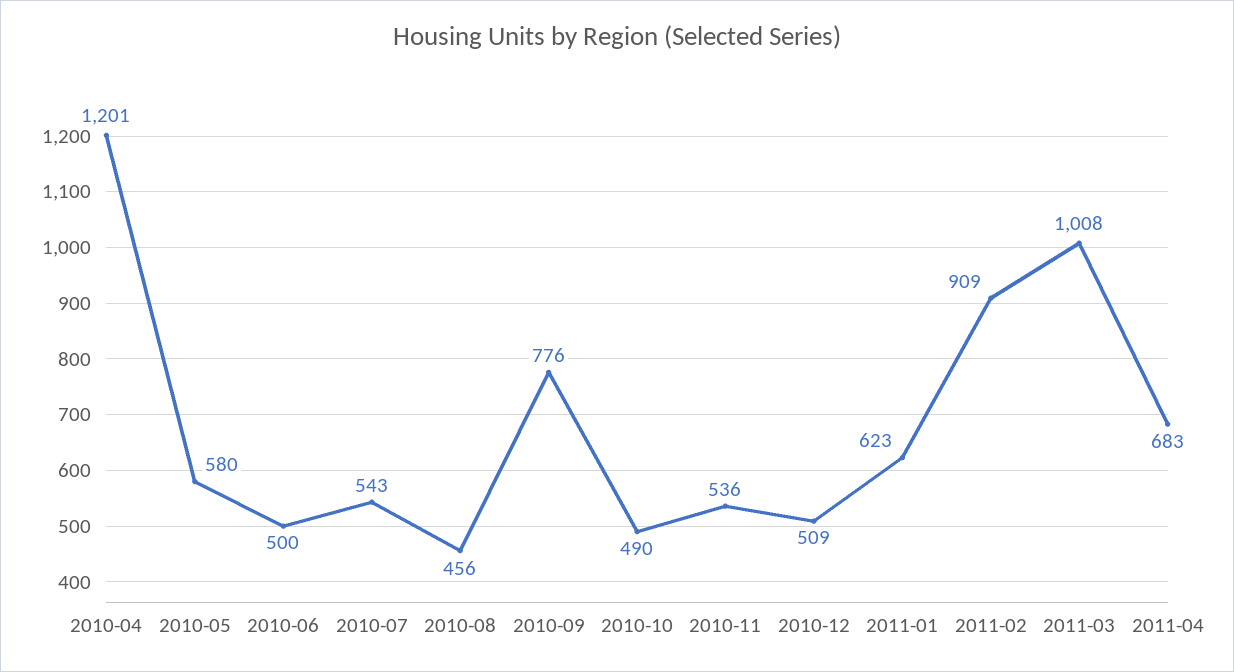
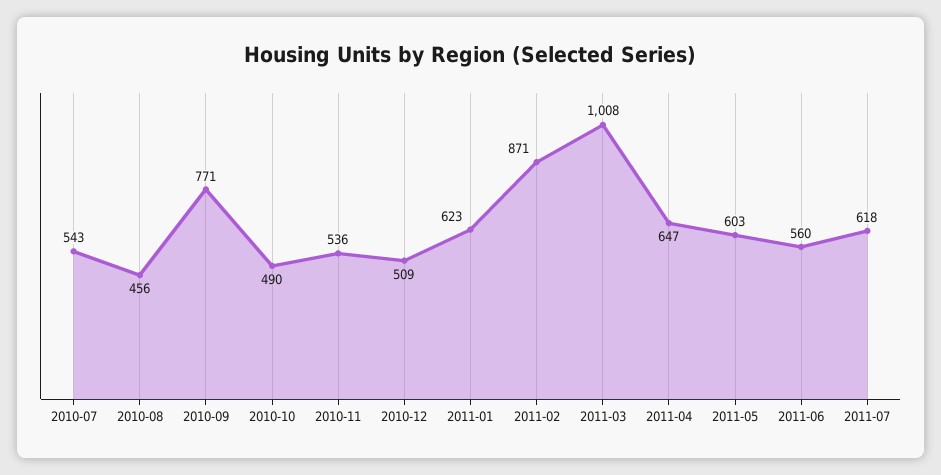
2010-04: 1201 -> none
2010-05: 580 -> none
2010-06: 500 -> none
2010-09: 776 -> 771
2011-02: 909 -> 871
2011-04: 683 -> 647
2011-05: none -> 603
2011-06: none -> 560
2011-07: none -> 618

